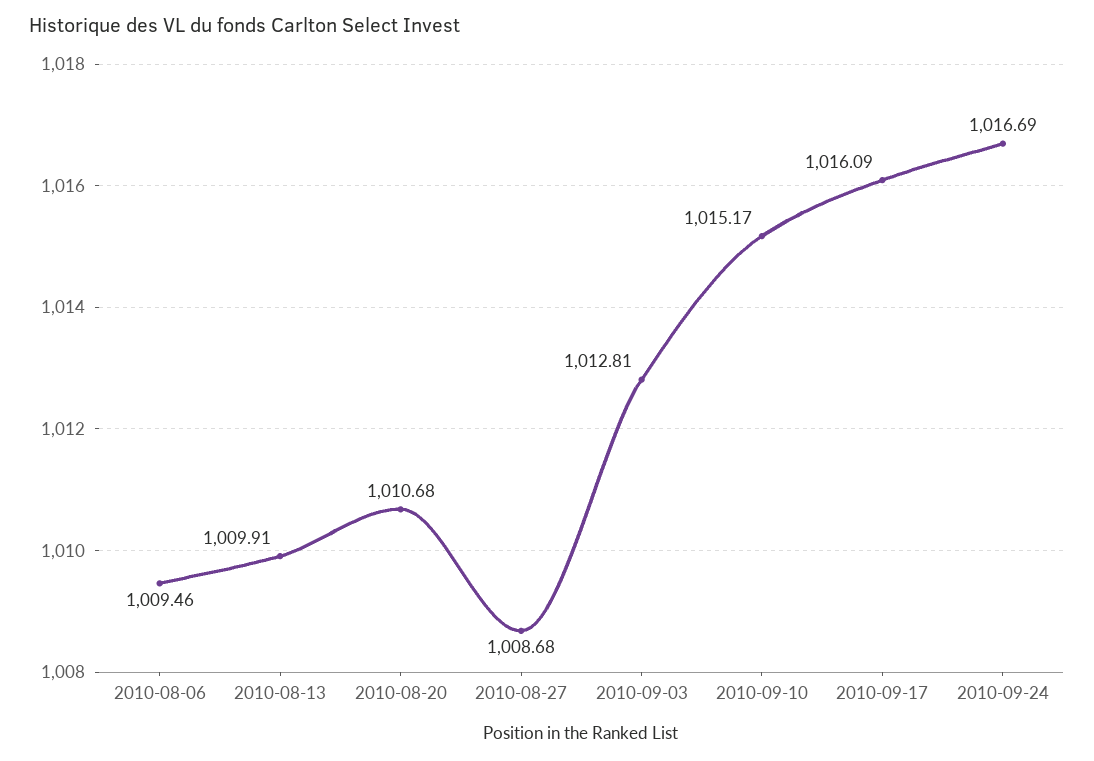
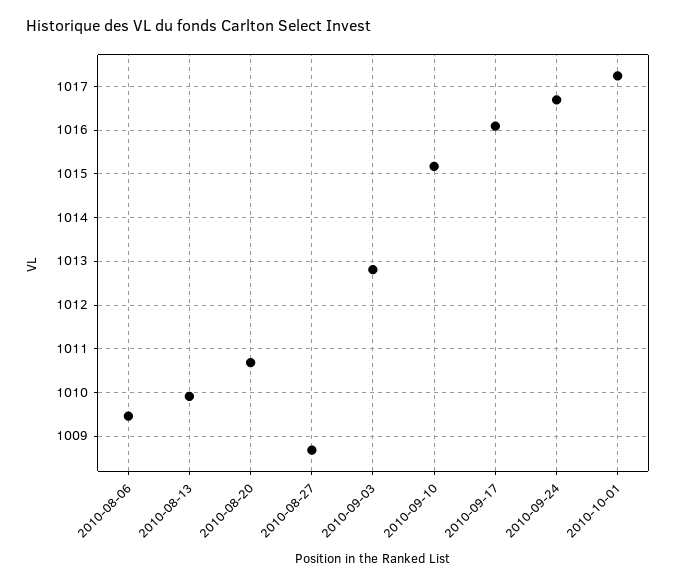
2010-10-01: none -> 1017.2

